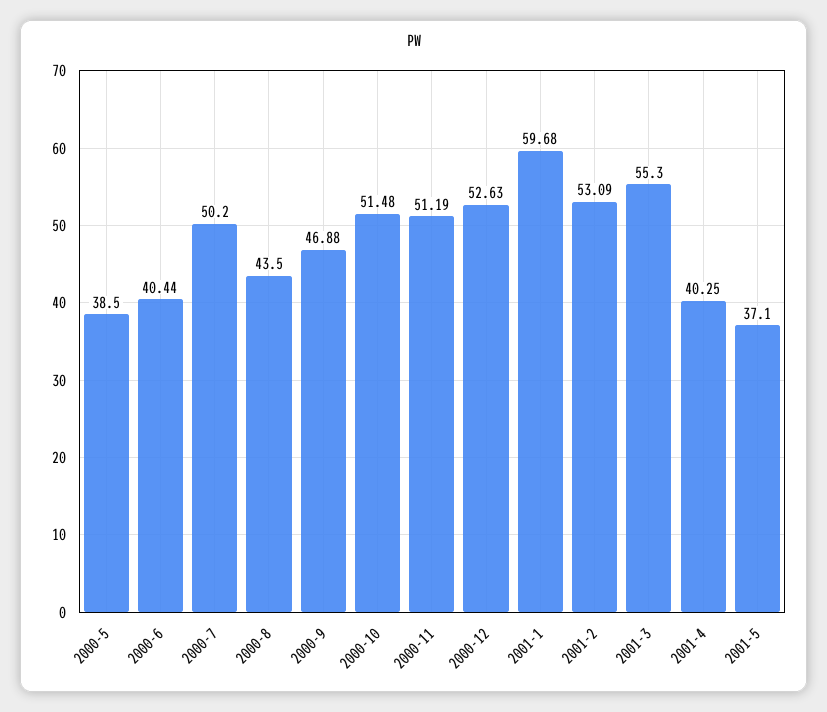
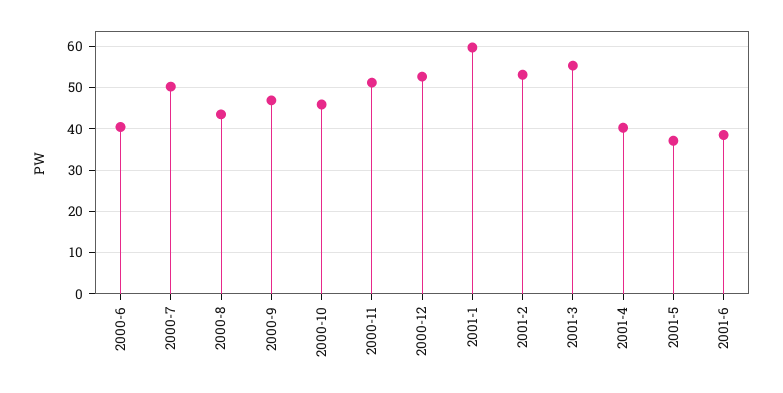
2000-5: 38.5 -> none
2000-10: 51.48 -> 46
2001-6: none -> 38

